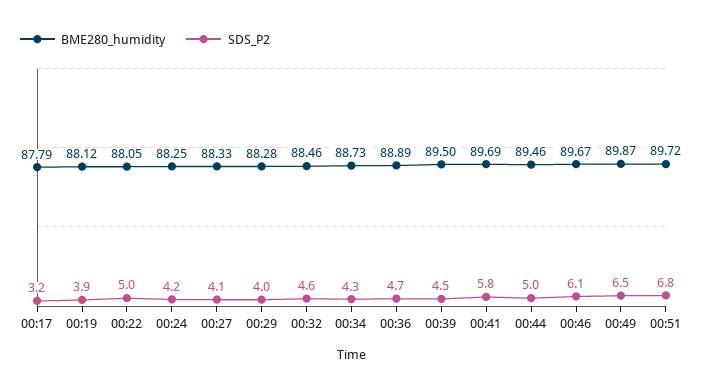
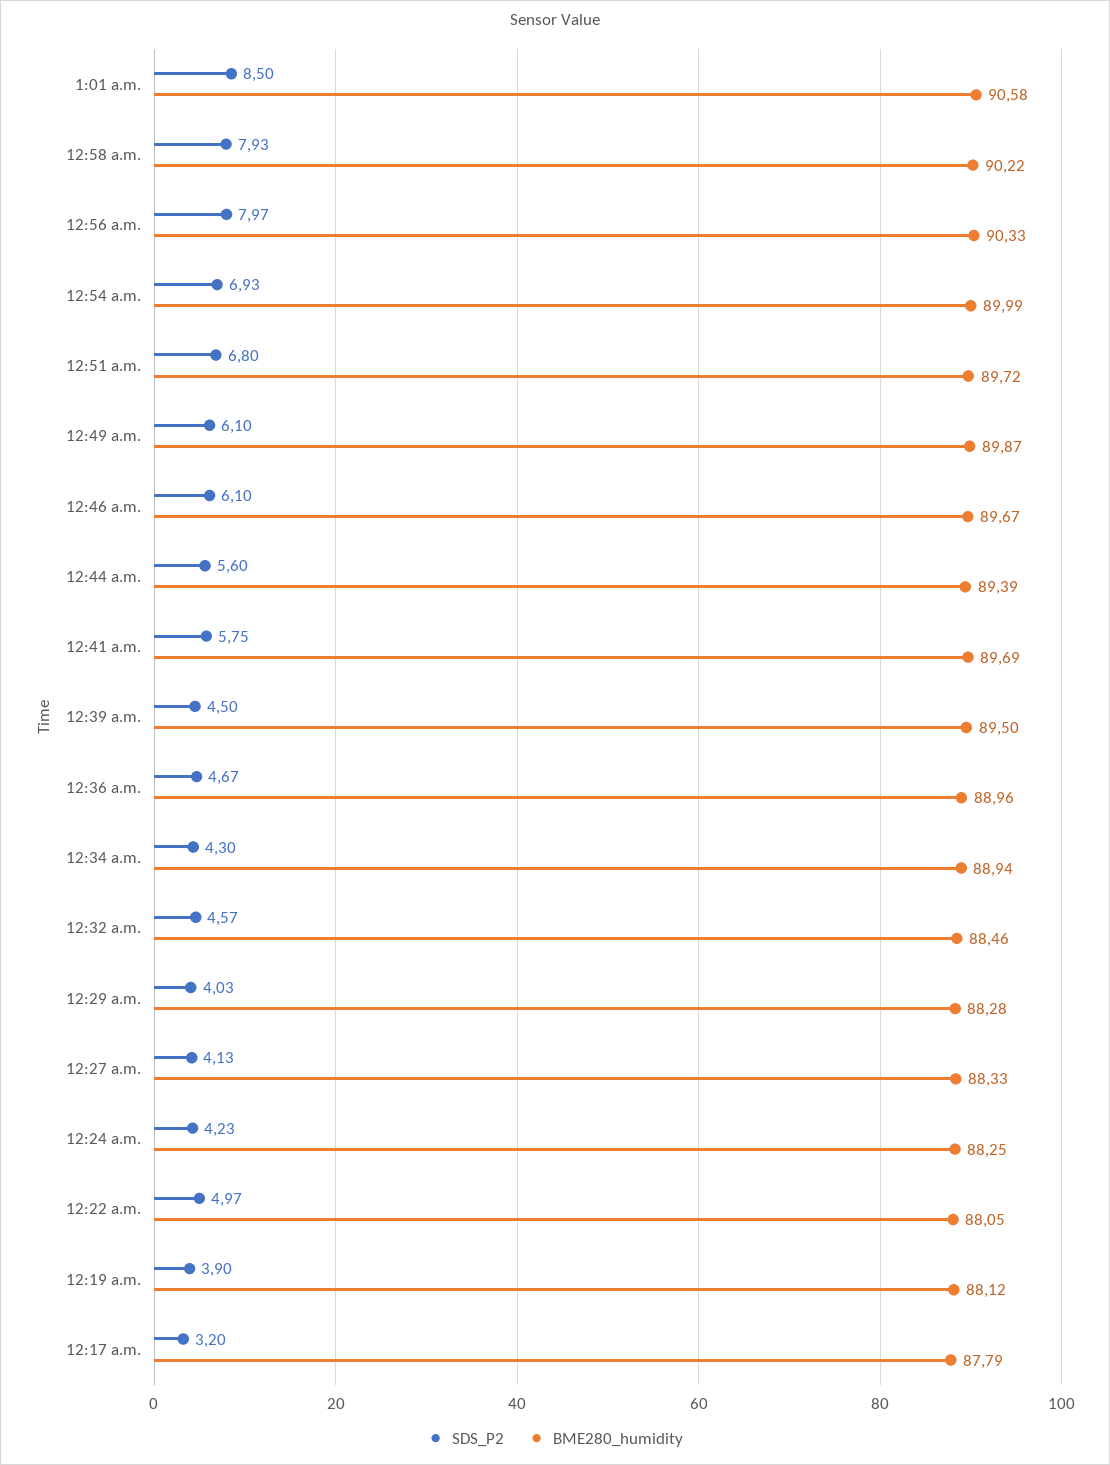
BME280_humidity, 00:34: 88.73 -> 88.94
BME280_humidity, 00:36: 88.89 -> 88.96
BME280_humidity, 00:44: 89.46 -> 89.39
SDS_P2, 00:44: 5 -> 5.6
SDS_P2, 00:49: 6.5 -> 6.1
SDS_P2, 1:01 a.m.: none -> 8.5
BME280_humidity, 1:01 a.m.: none -> 90.58
SDS_P2, 12:58 a.m.: none -> 7.93
BME280_humidity, 12:58 a.m.: none -> 90.22
SDS_P2, 12:56 a.m.: none -> 7.97
BME280_humidity, 12:56 a.m.: none -> 90.33
SDS_P2, 12:54 a.m.: none -> 6.93
BME280_humidity, 12:54 a.m.: none -> 89.99

